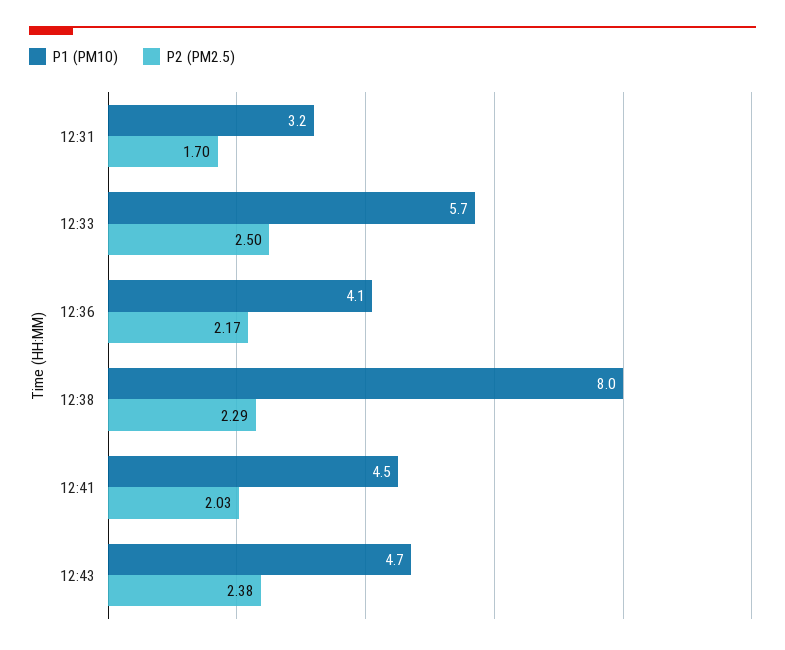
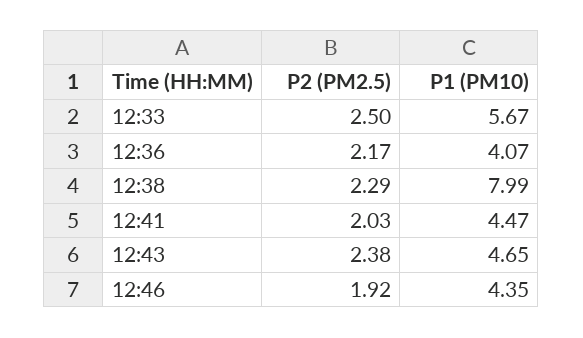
P1 (PM10), 12:31: 3.2 -> none
P2 (PM2.5), 12:31: 1.7 -> none
P2 (PM2.5), 12:46: none -> 1.92
P1 (PM10), 12:46: none -> 4.35

